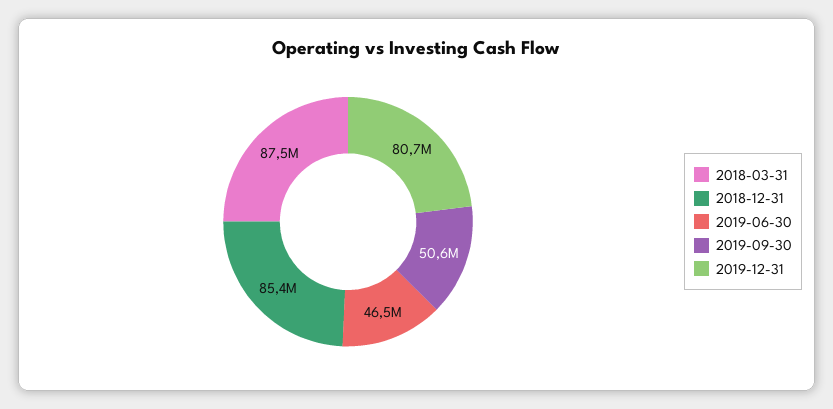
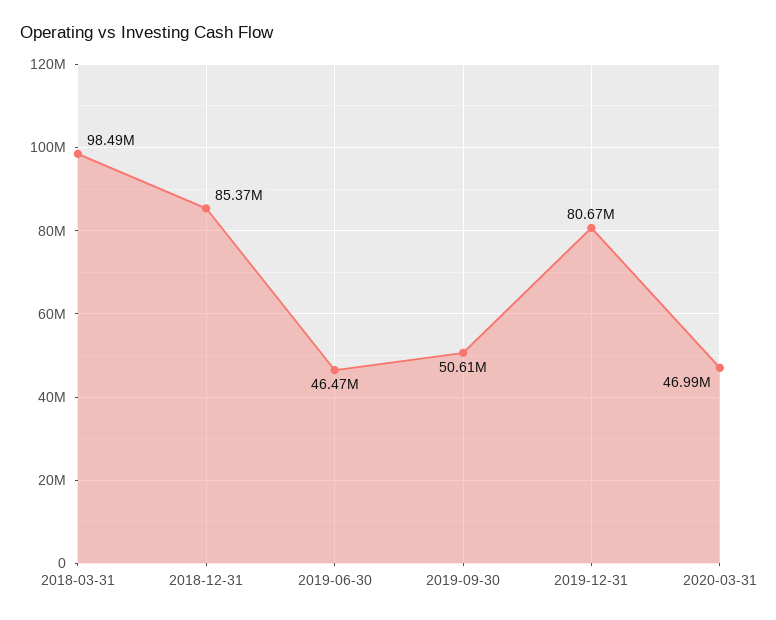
2018-03-31: 87500000 -> 98490000
2020-03-31: none -> 46990000

